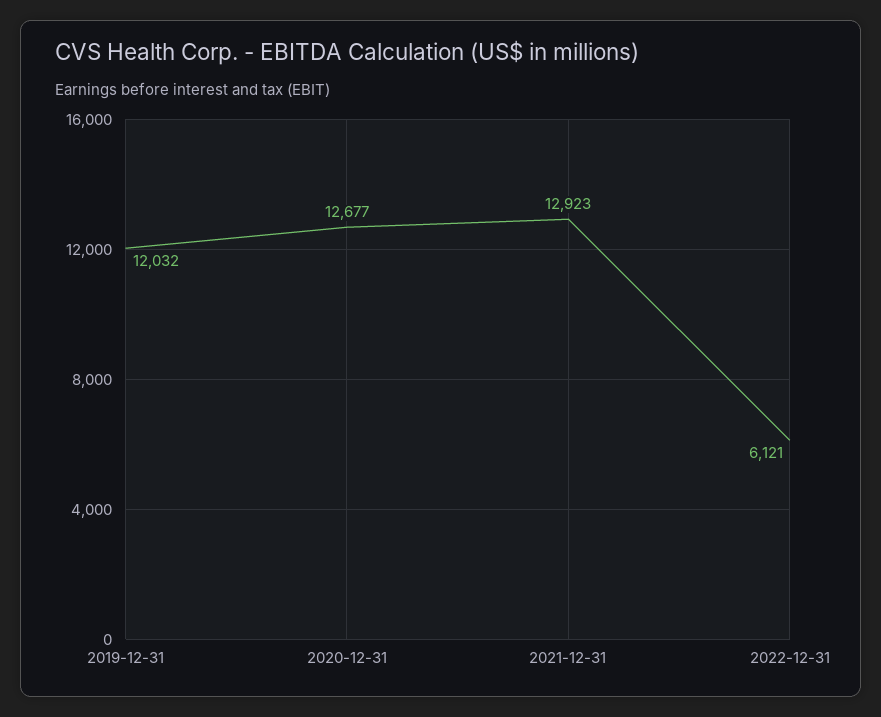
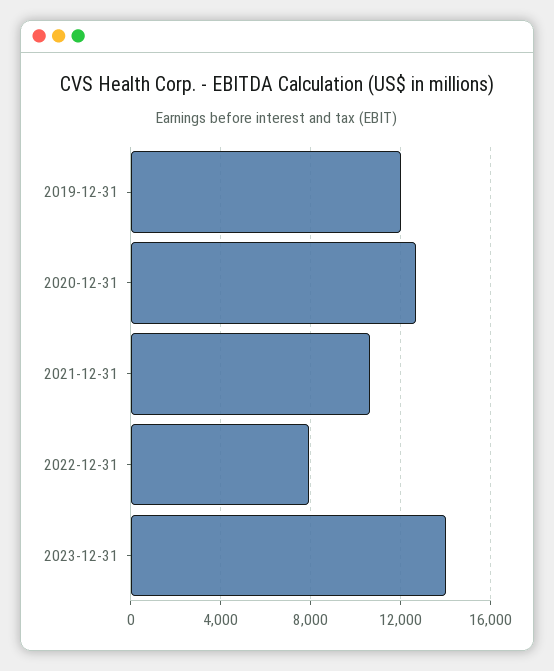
2021-12-31: 12923 -> 10500
2022-12-31: 6121 -> 8000
2023-12-31: none -> 14000

